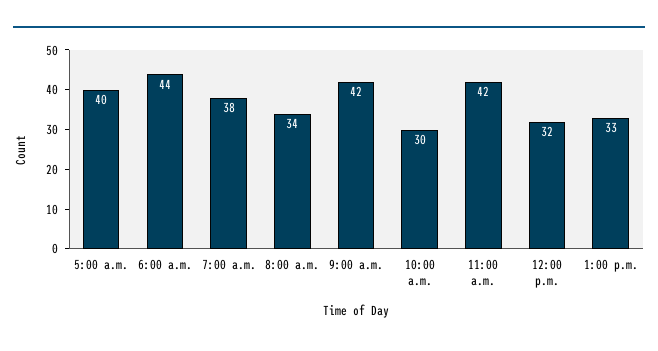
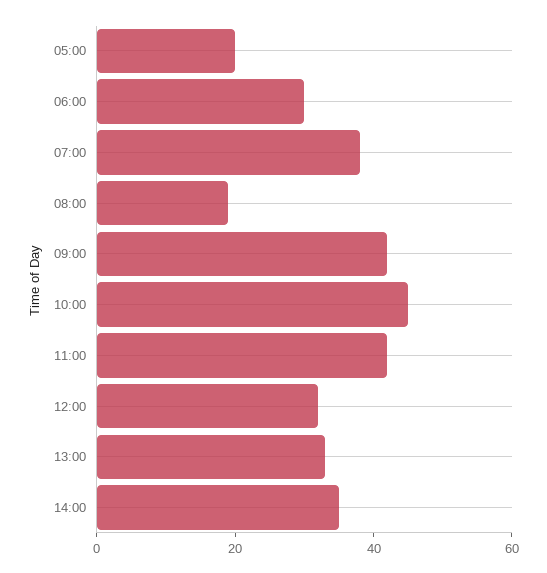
5:00 a.m.: 40 -> 20
6:00 a.m.: 44 -> 30
8:00 a.m.: 34 -> 20
10:00 a.m.: 30 -> 45
14:00: none -> 35

